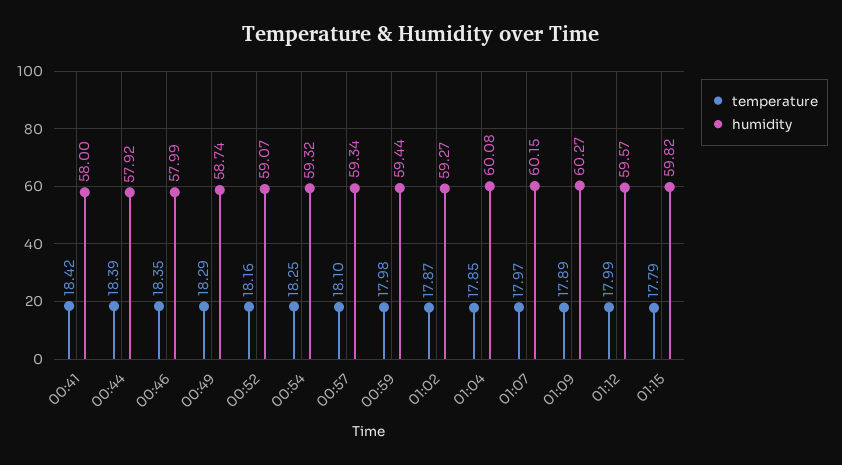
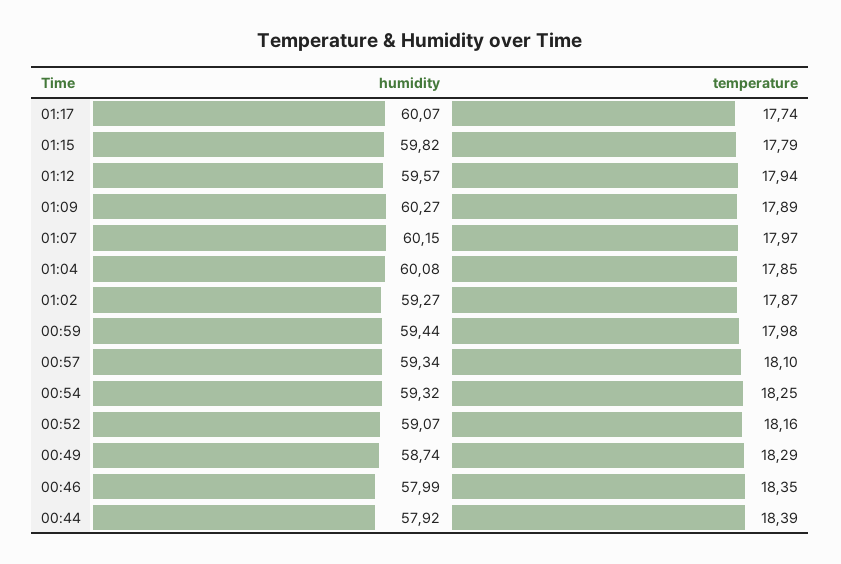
temperature, 00:41: 18.42 -> none
humidity, 00:41: 58 -> none
temperature, 01:12: 17.99 -> 17.94
humidity, 01:17: none -> 60.07
temperature, 01:17: none -> 17.74

